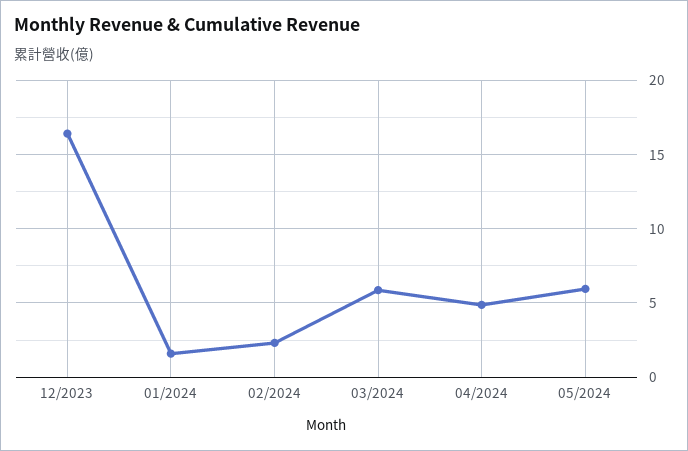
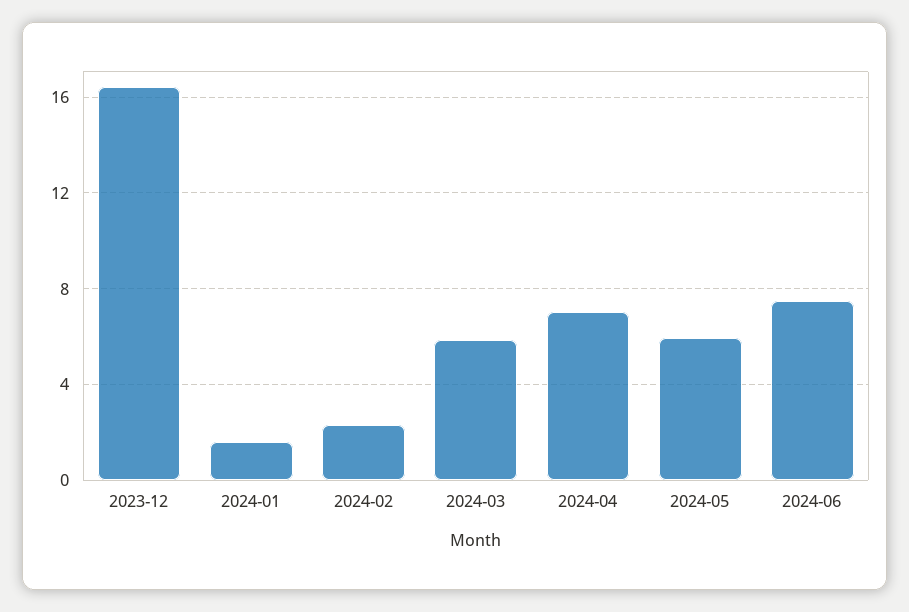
04/2024: 5 -> 7
2024-06: none -> 7.5

